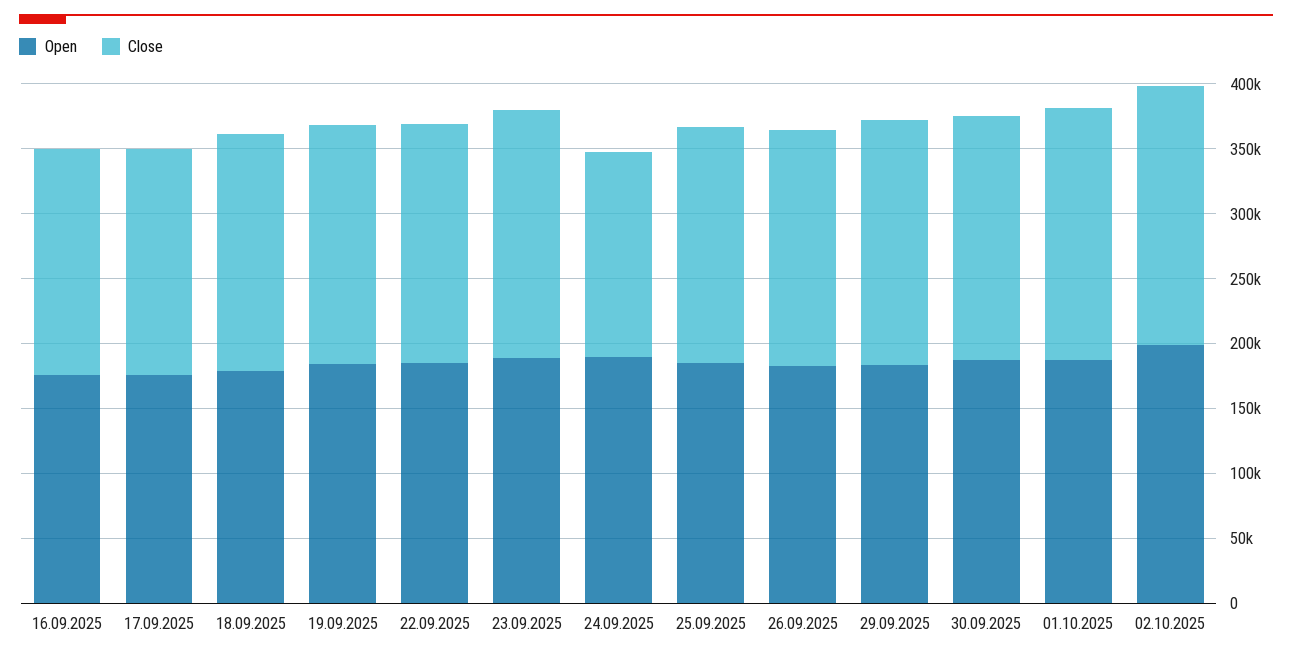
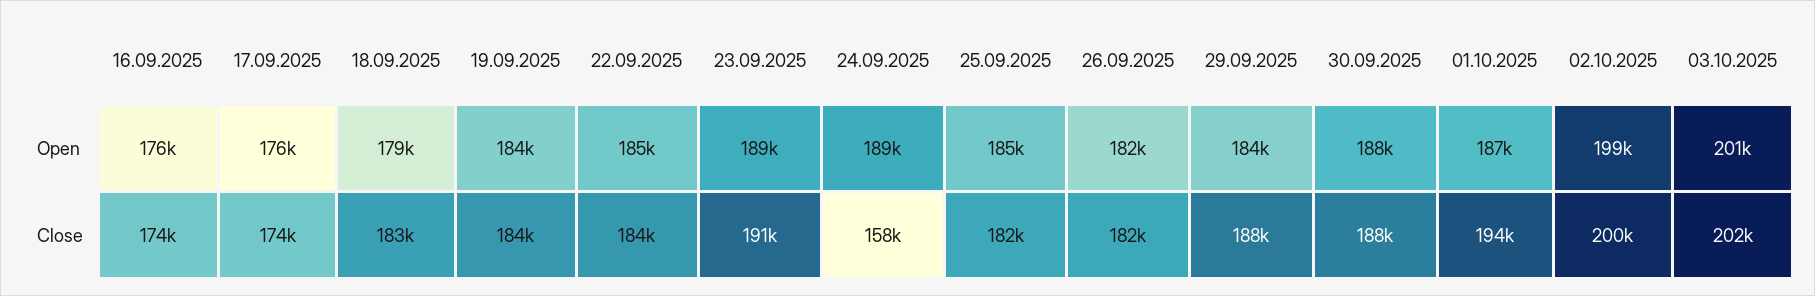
Open, 03.10.2025: none -> 201000
Close, 03.10.2025: none -> 202000

